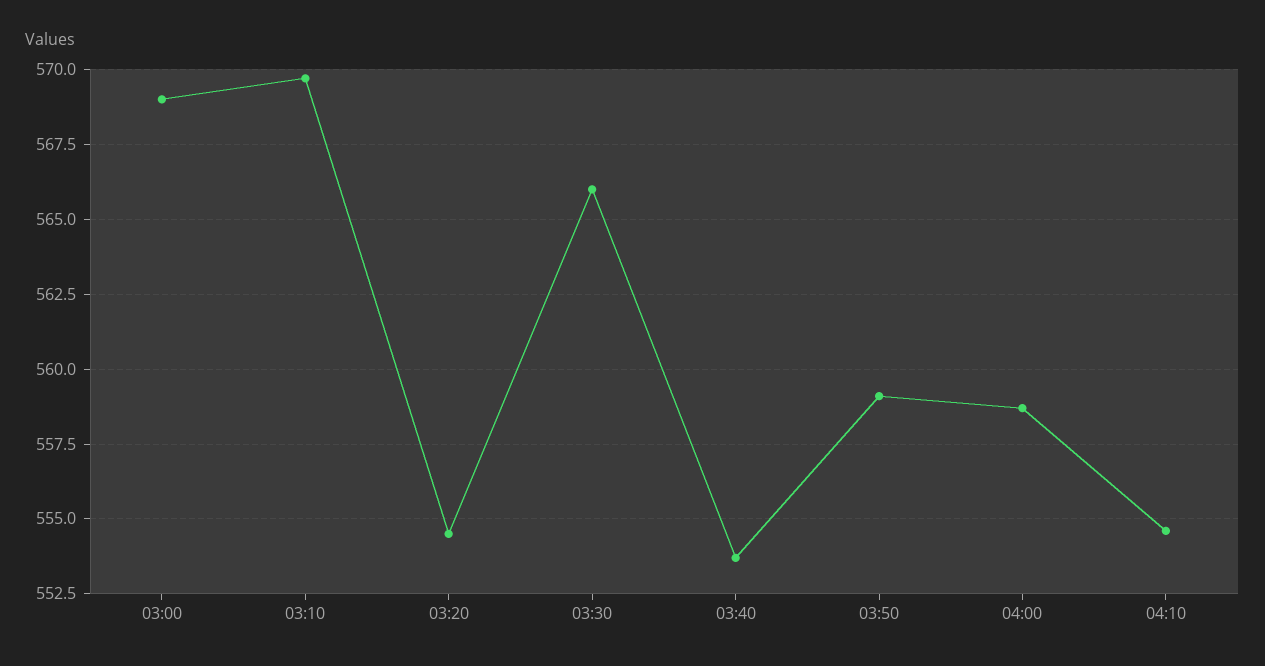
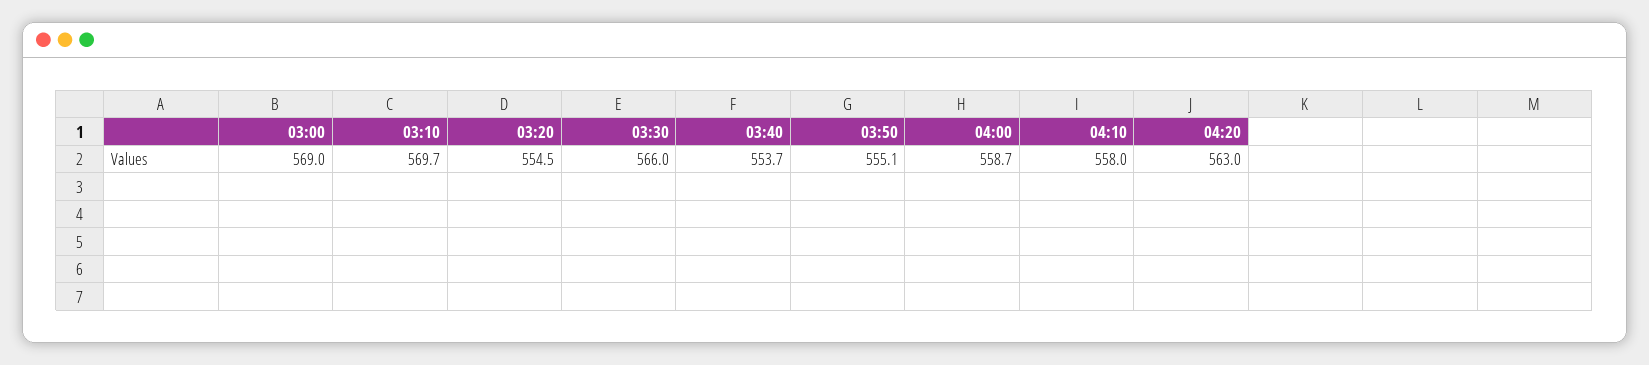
03:50: 559 -> 555.1
04:10: 554.5 -> 558
04:20: none -> 563

